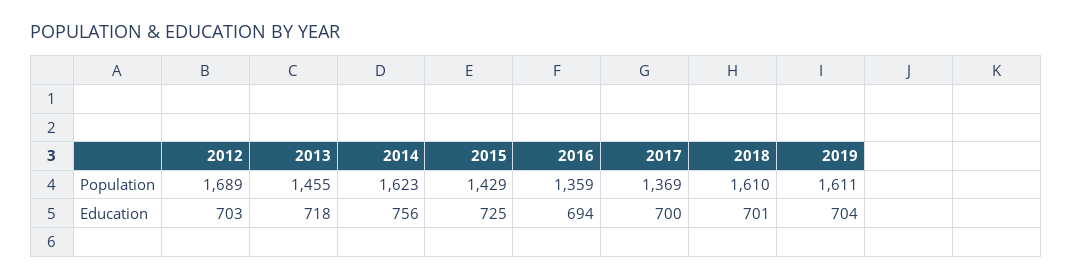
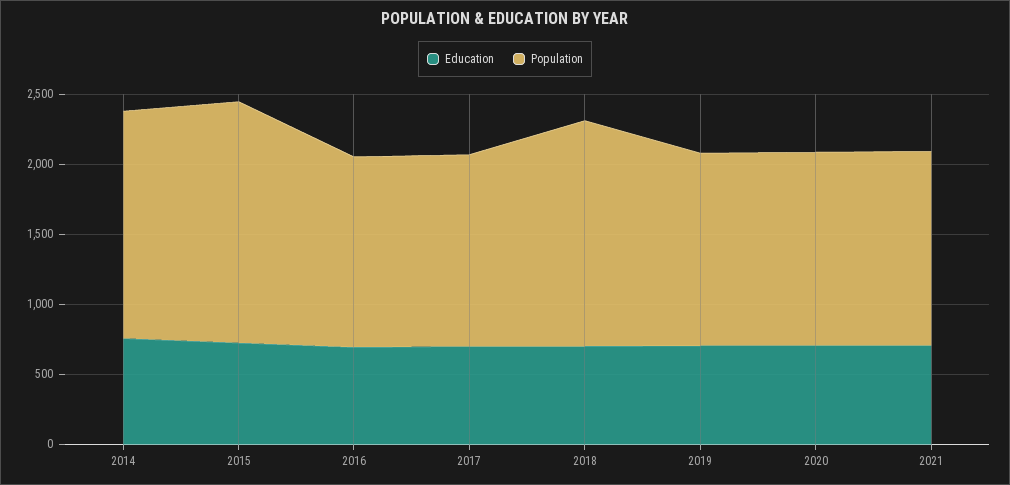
Population, 2012: 1689 -> none
Population, 2013: 1455 -> none
Population, 2015: 1429 -> 1700
Population, 2019: 1611 -> 1400
Education, 2012: 703 -> none
Education, 2013: 718 -> none
Education, 2020: none -> 700
Population, 2020: none -> 1400
Education, 2021: none -> 700
Population, 2021: none -> 1400

